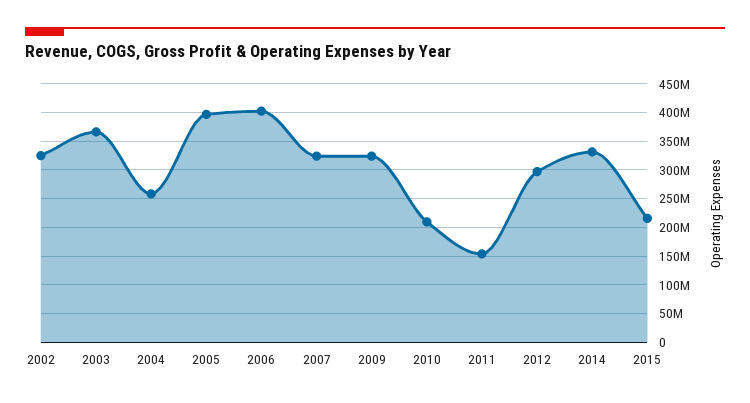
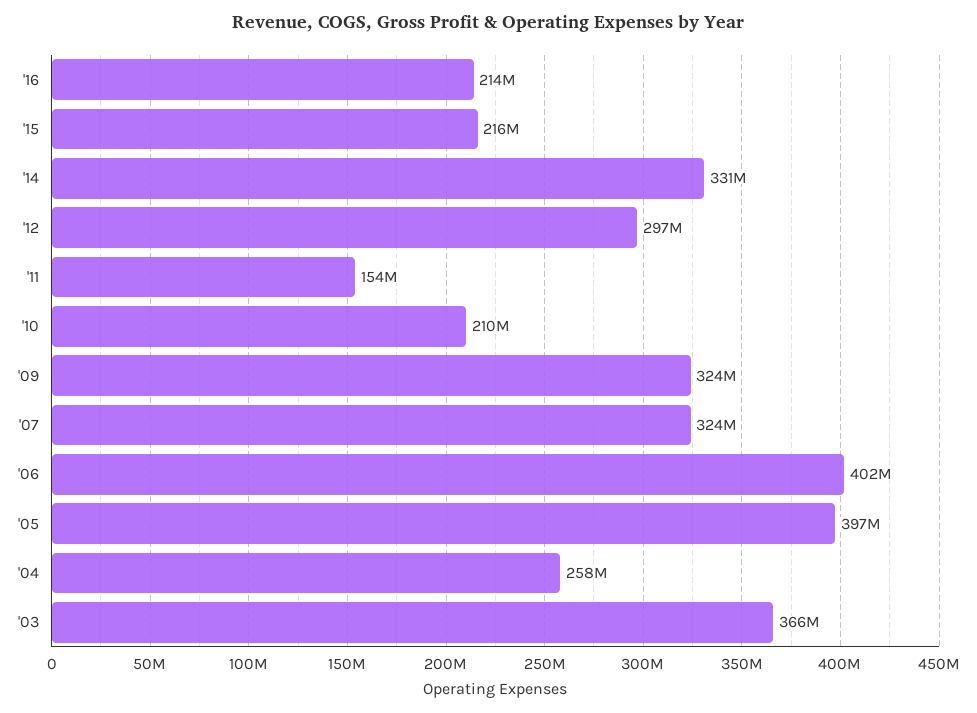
2002: 325000000 -> none
'16: none -> 214000000

